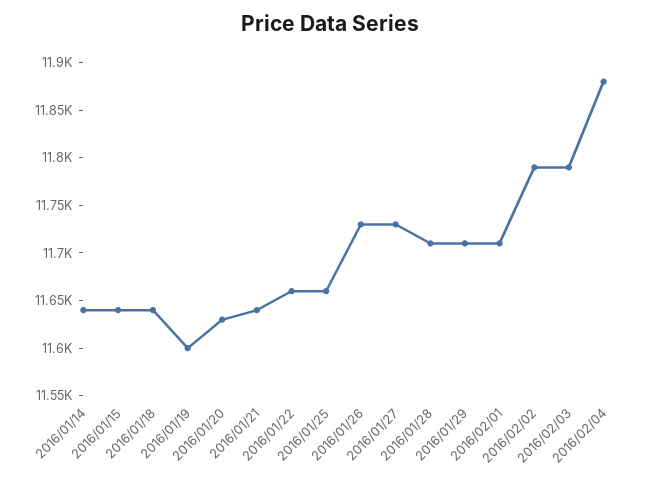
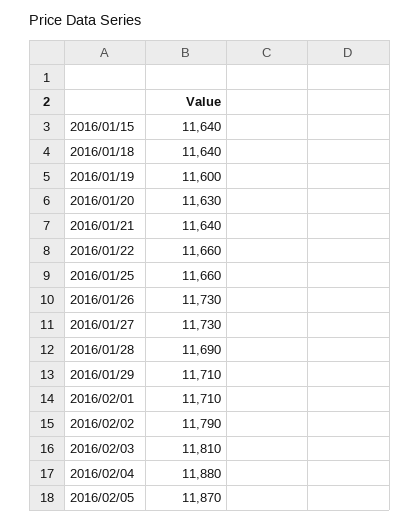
2016/01/14: 11640 -> none
2016/01/28: 11710 -> 11690
2016/02/03: 11790 -> 11810
2016/02/05: none -> 11870

